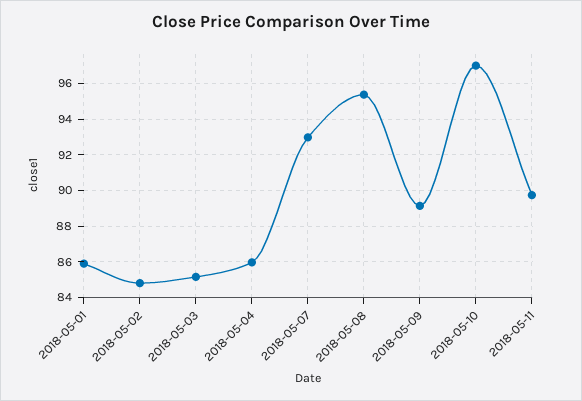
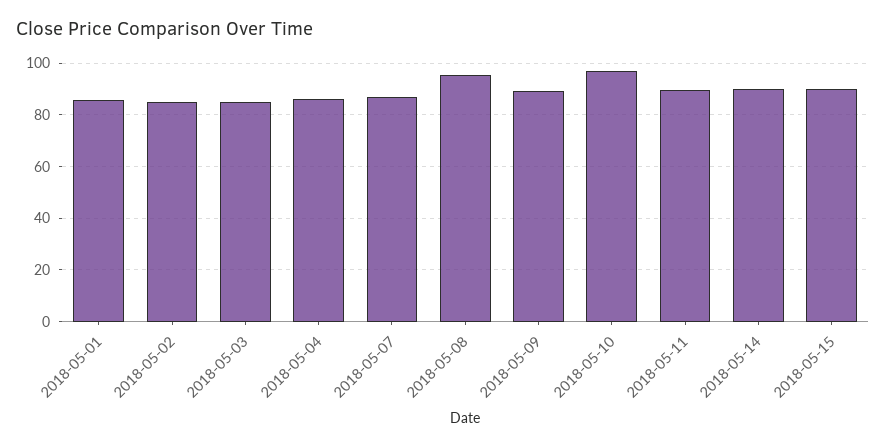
2018-05-07: 93 -> 87.5
2018-05-14: none -> 90
2018-05-15: none -> 90

